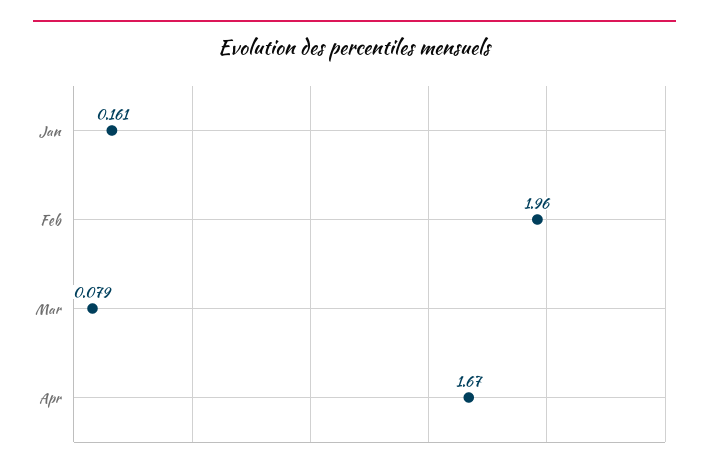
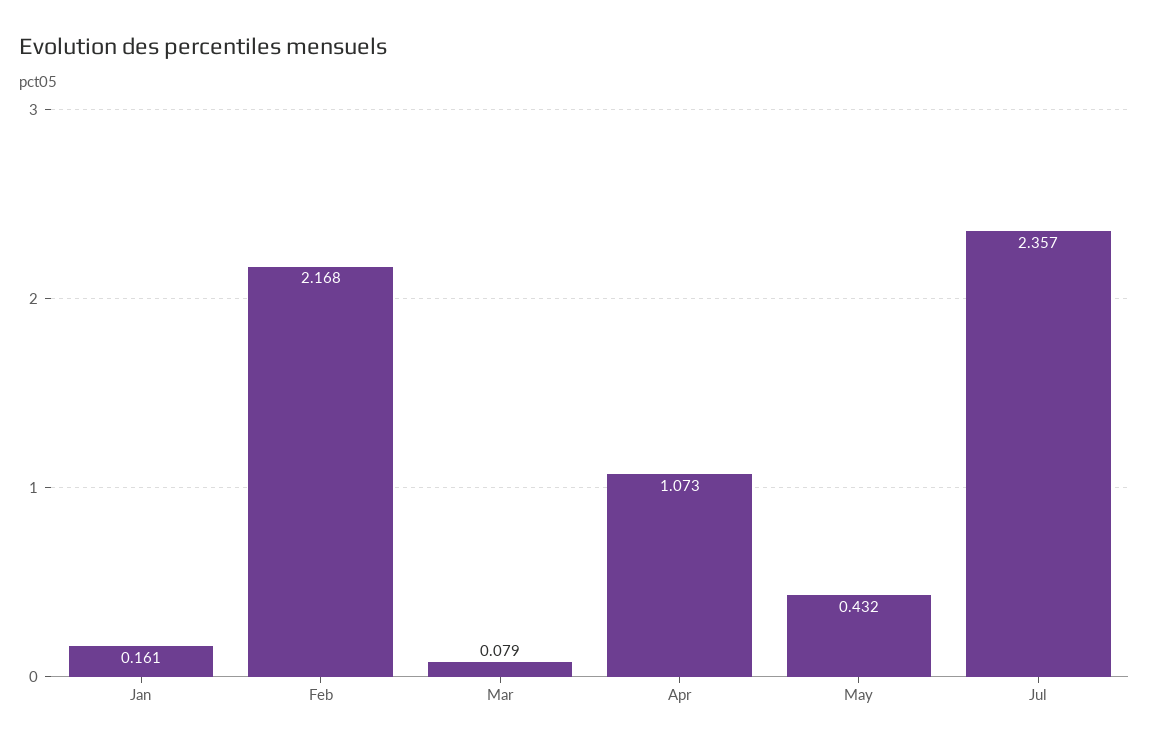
Feb: 1.96 -> 2.168
Apr: 1.67 -> 1.073
May: none -> 0.432
Jul: none -> 2.357

